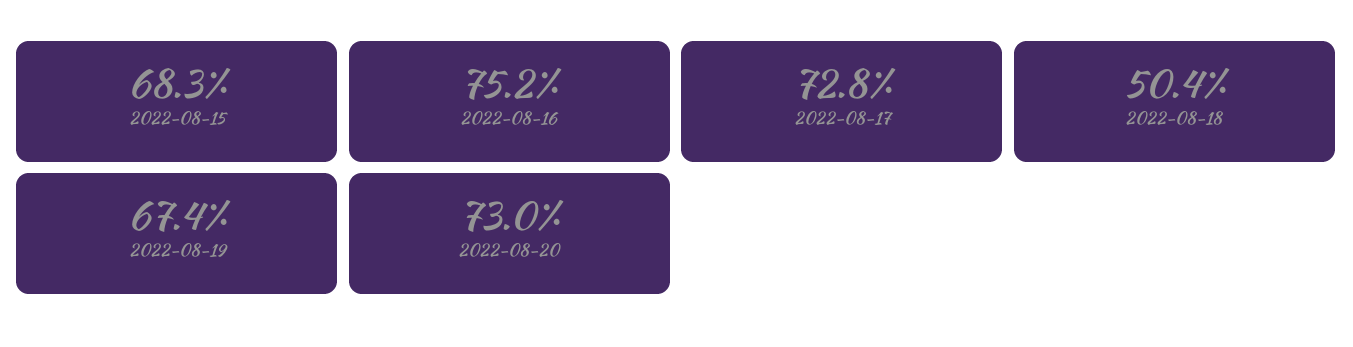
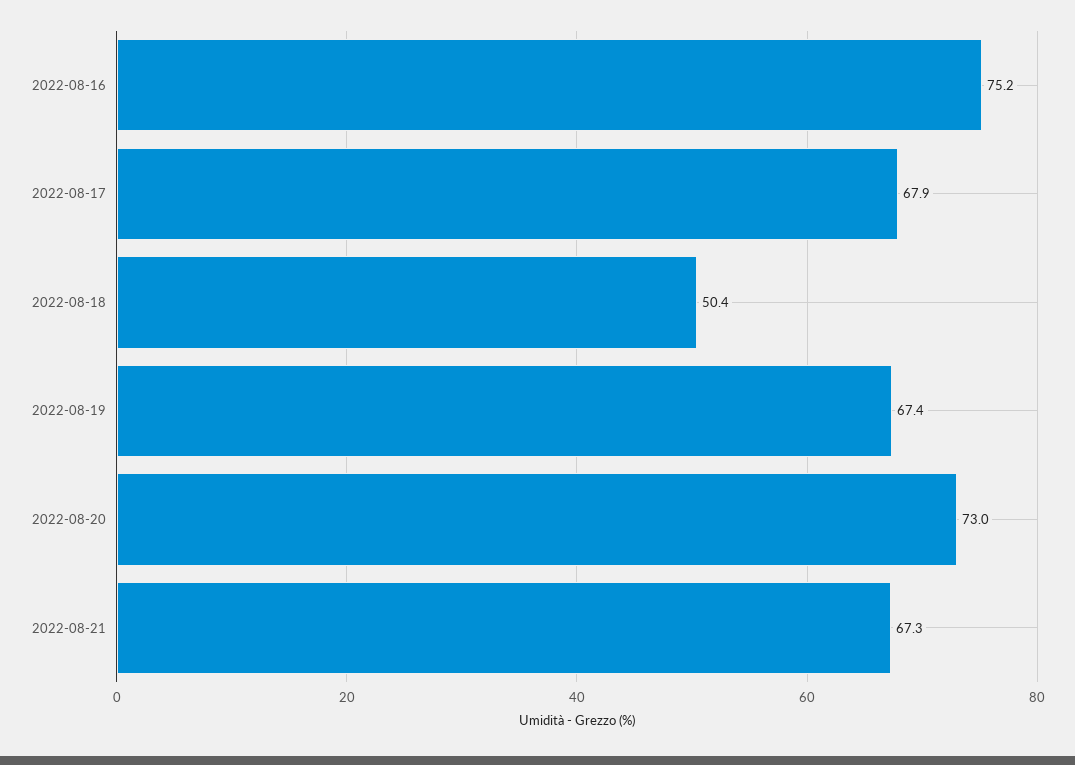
2022-08-15: 68.3 -> none
2022-08-17: 72.8 -> 67.9
2022-08-21: none -> 67.3

